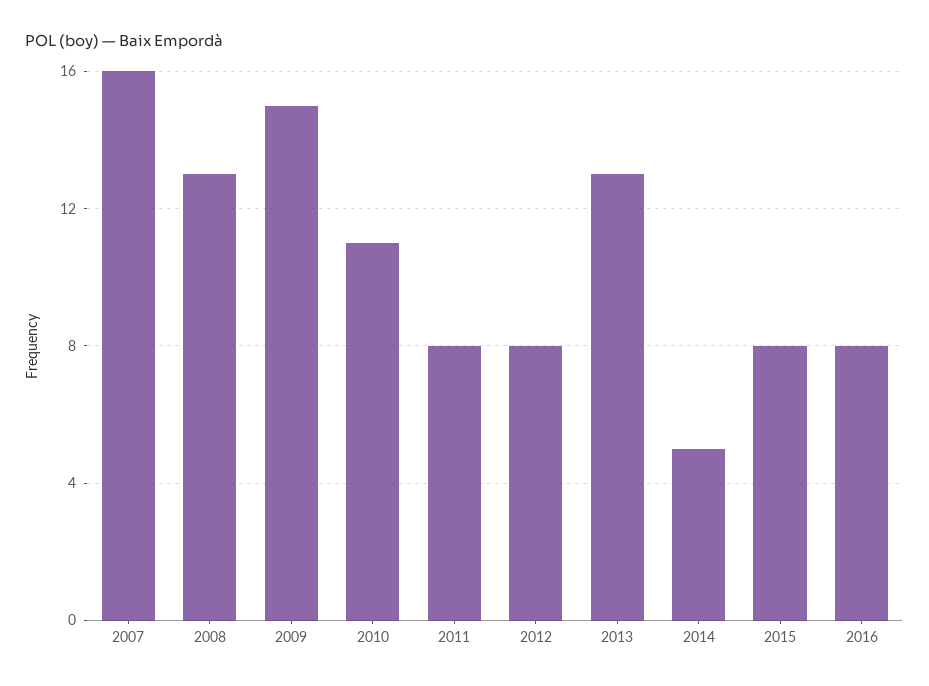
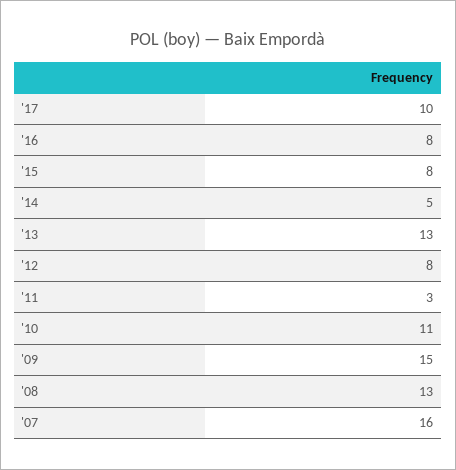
2011: 8 -> 3
'17: none -> 10

